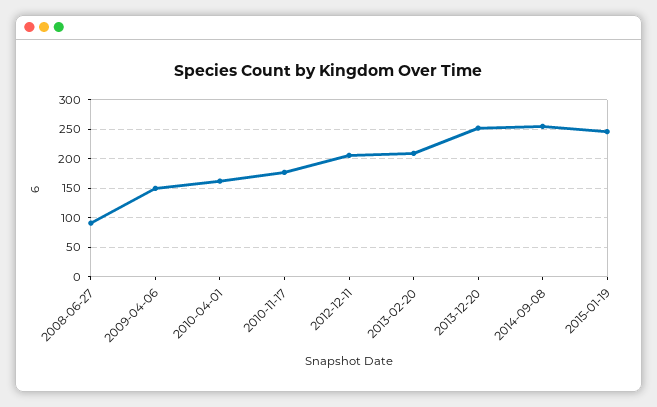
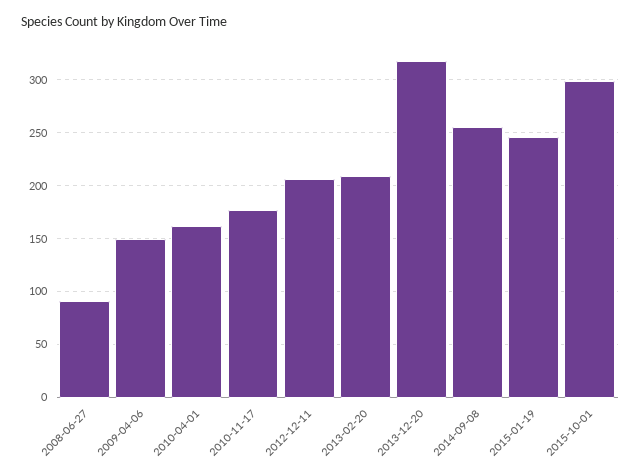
2013-12-20: 250 -> 320
2015-10-01: none -> 300

